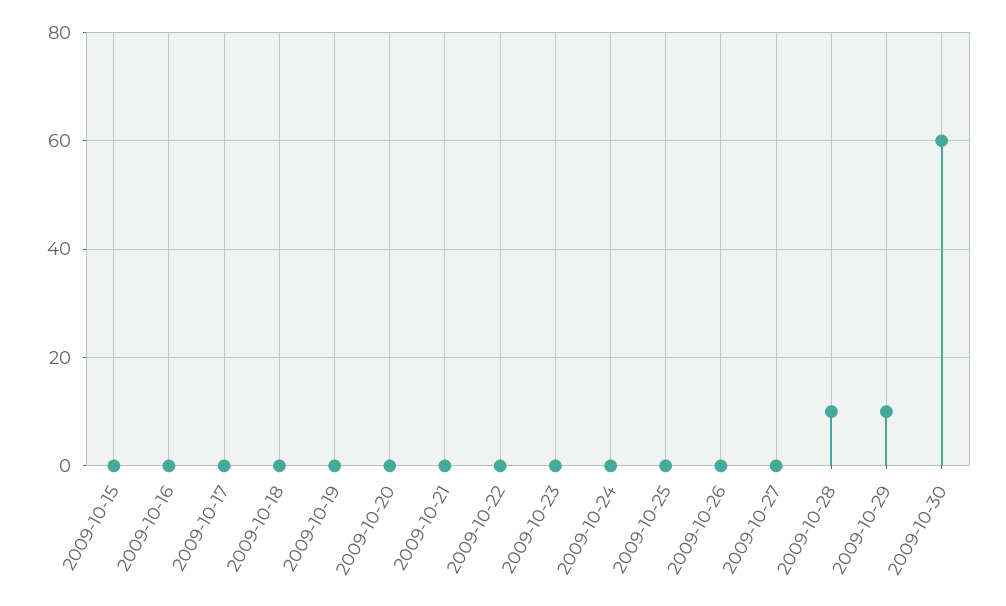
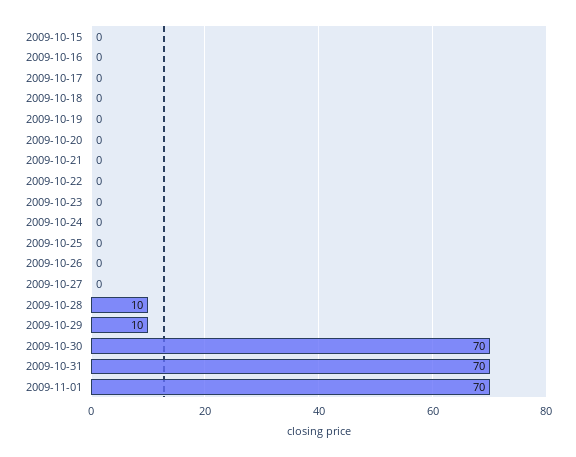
2009-10-30: 60 -> 70
2009-10-31: none -> 70
2009-11-01: none -> 70

